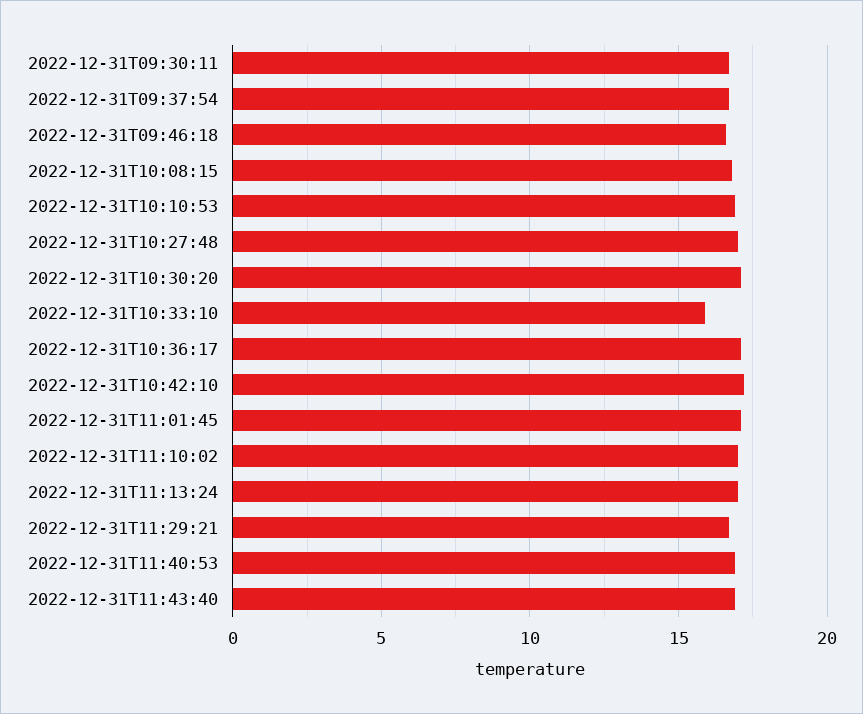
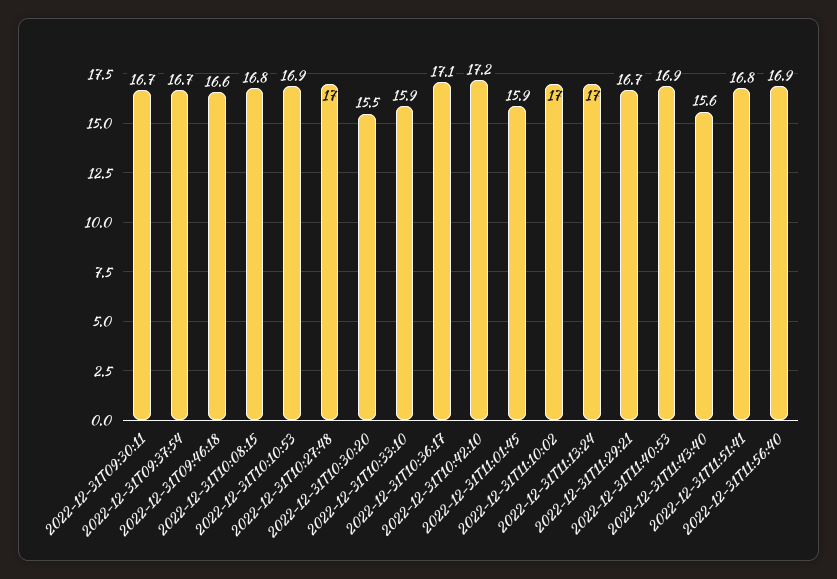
2022-12-31T10:30:20: 17 -> 15.5
2022-12-31T11:01:45: 17 -> 15.9
2022-12-31T11:43:40: 17 -> 15.6
2022-12-31T11:51:41: none -> 16.8
2022-12-31T11:56:40: none -> 16.9

